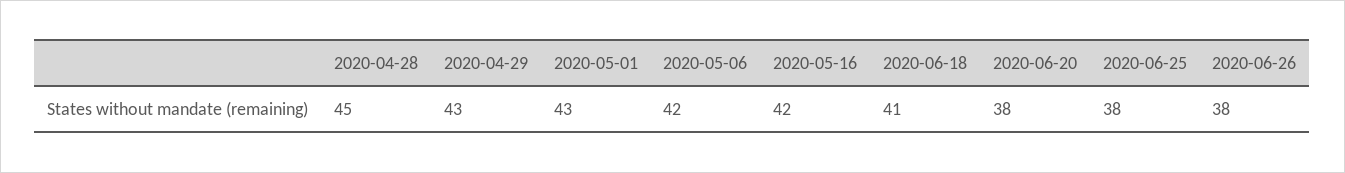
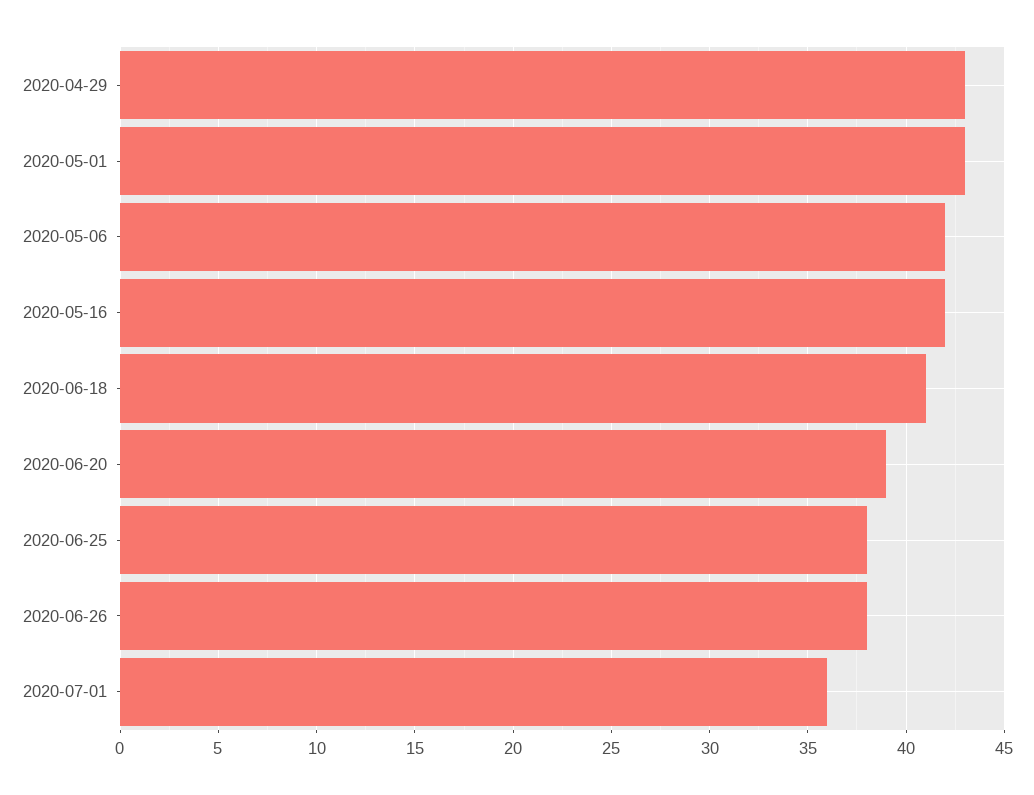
2020-04-28: 45 -> none
2020-06-20: 38 -> 39
2020-07-01: none -> 36

